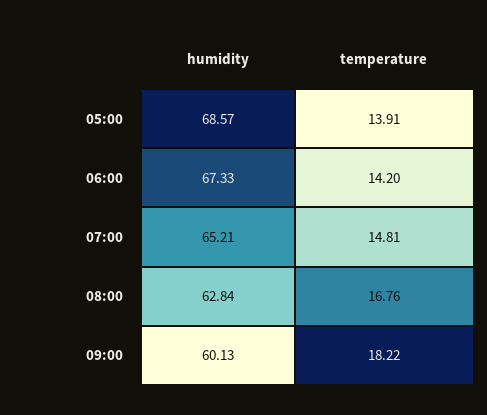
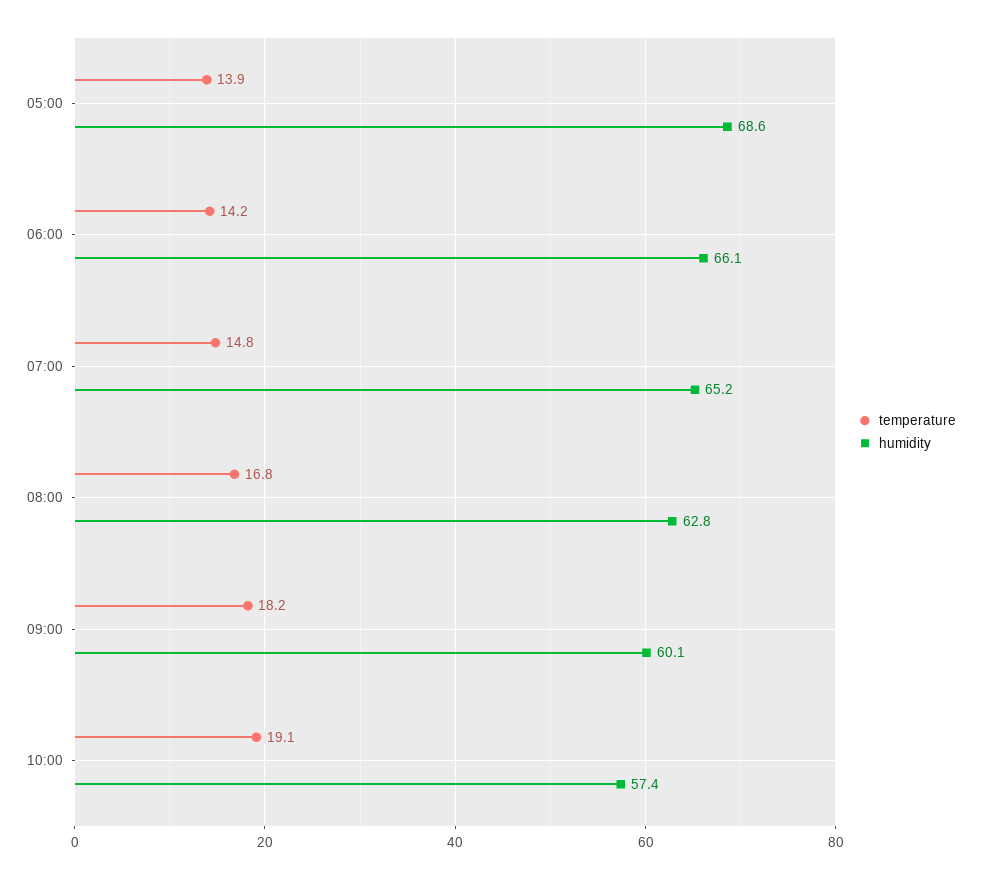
humidity, 06:00: 67.33 -> 66.1
temperature, 10:00: none -> 19.1
humidity, 10:00: none -> 57.4

